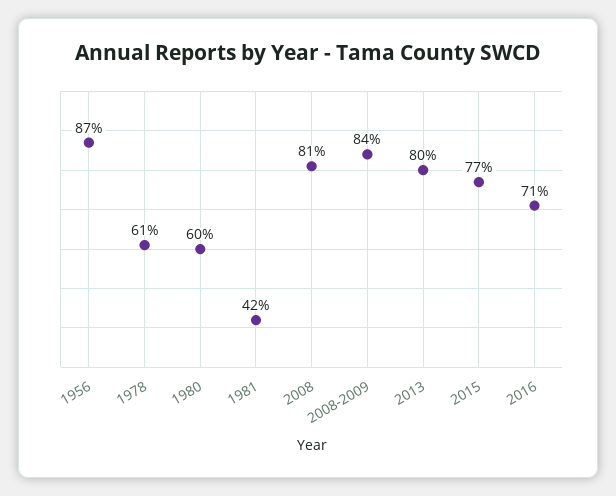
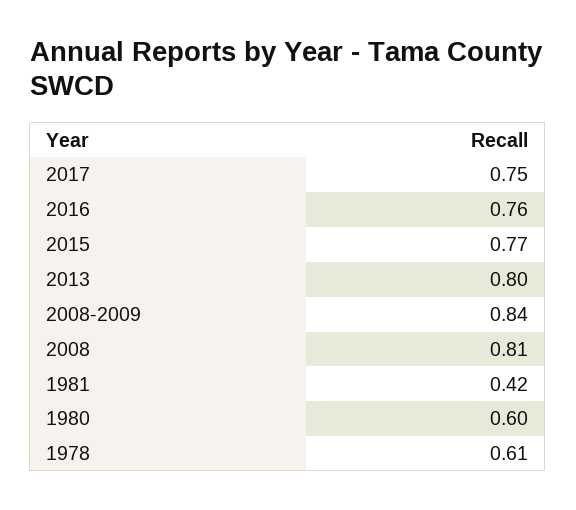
1956: 0.87 -> none
2016: 0.71 -> 0.76
2017: none -> 0.75

